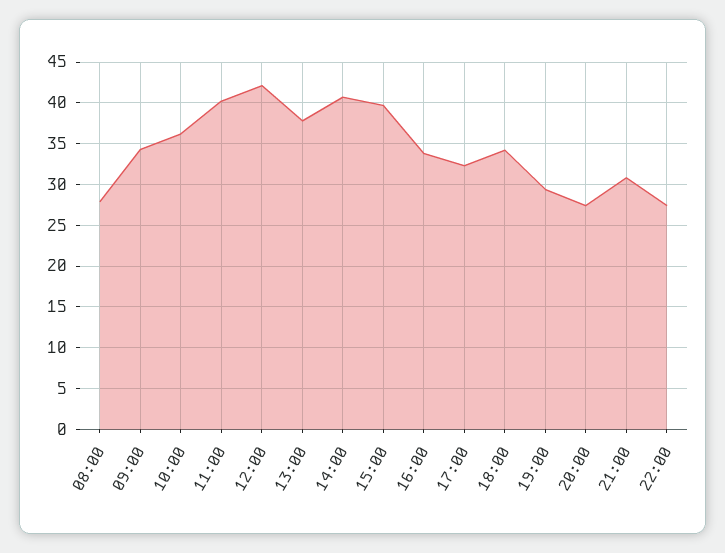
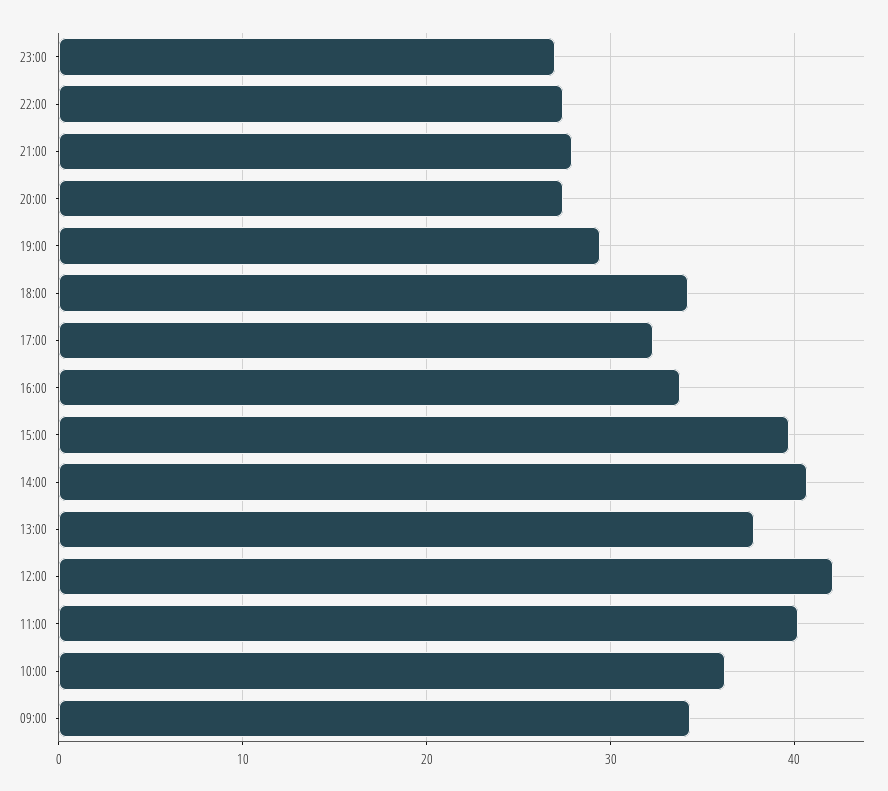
08:00: 28 -> none
21:00: 31 -> 28
23:00: none -> 27

